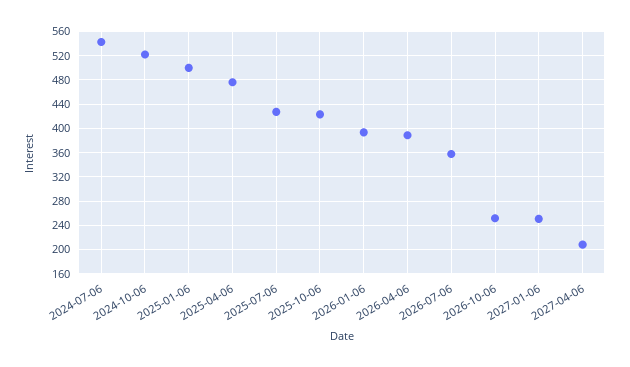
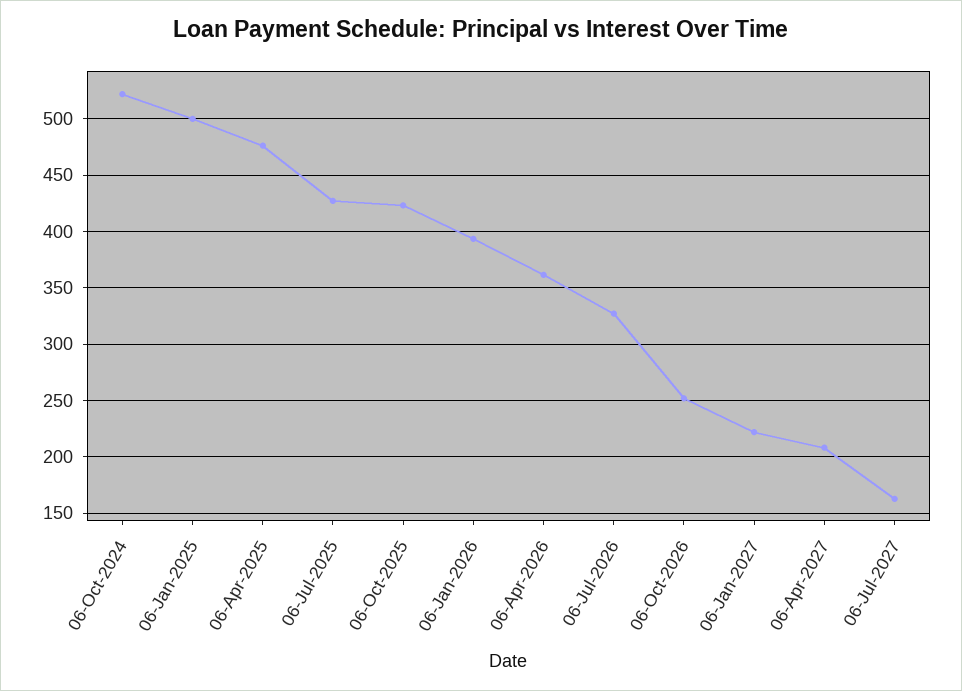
2024-07-06: 540 -> none
2026-04-06: 390 -> 360
2026-07-06: 360 -> 330
2027-01-06: 250 -> 220
06-Jul-2027: none -> 160

